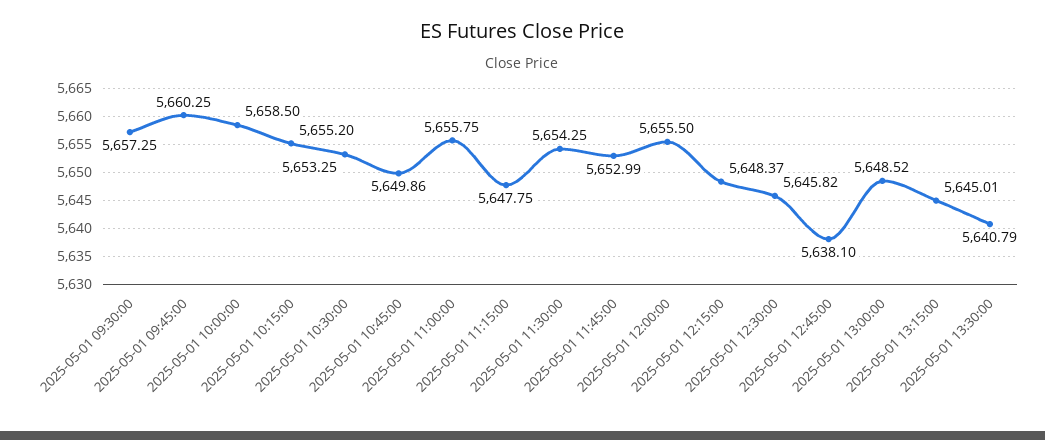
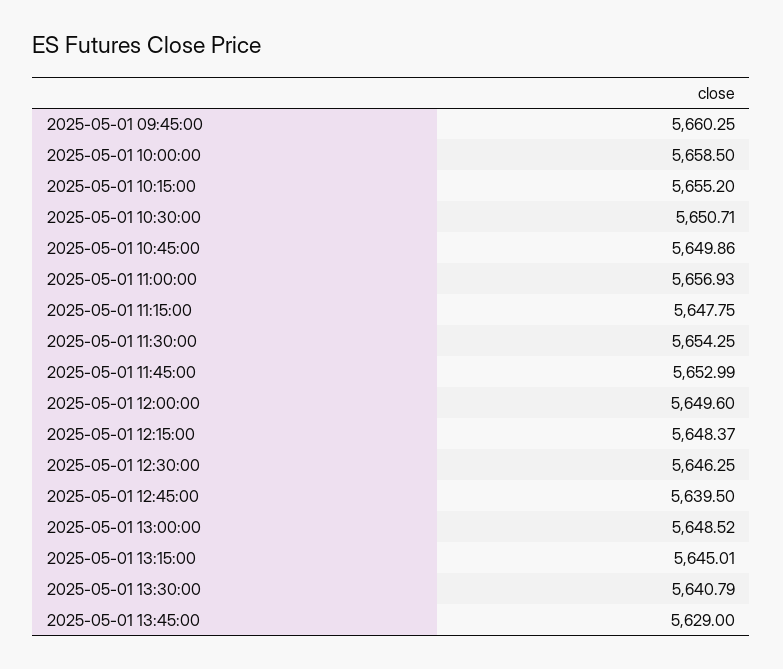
2025-05-01 09:30:00: 5657.25 -> none
2025-05-01 10:30:00: 5653.25 -> 5650.71
2025-05-01 11:00:00: 5655.75 -> 5656.93
2025-05-01 12:00:00: 5655.5 -> 5649.6
2025-05-01 12:30:00: 5645.82 -> 5646.25
2025-05-01 12:45:00: 5638.1 -> 5639.5
2025-05-01 13:45:00: none -> 5629

